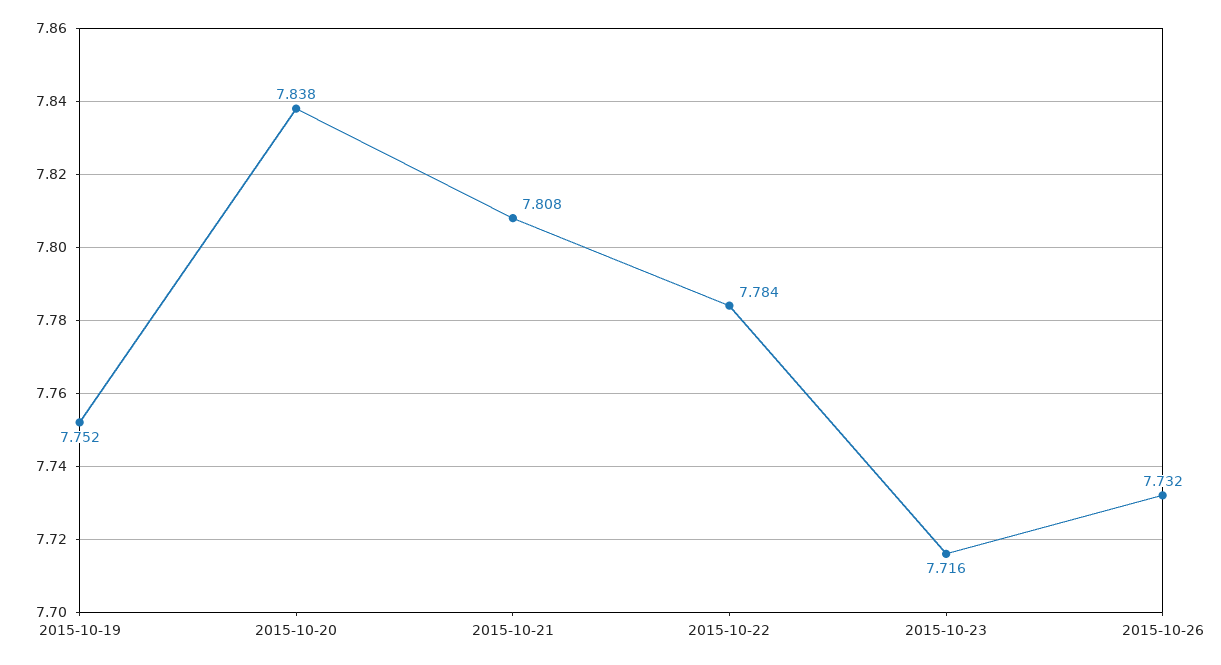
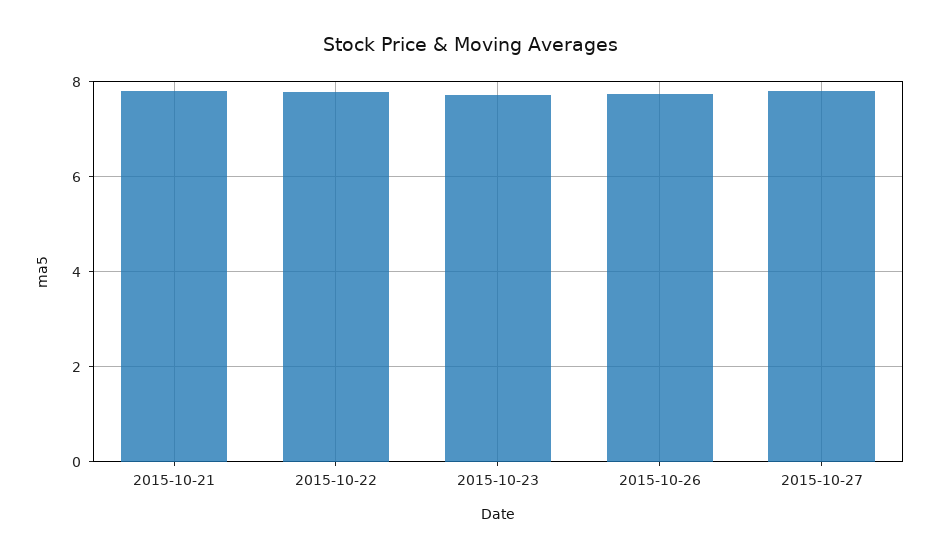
2015-10-19: 7.752 -> none
2015-10-20: 7.838 -> none
2015-10-27: none -> 7.8

